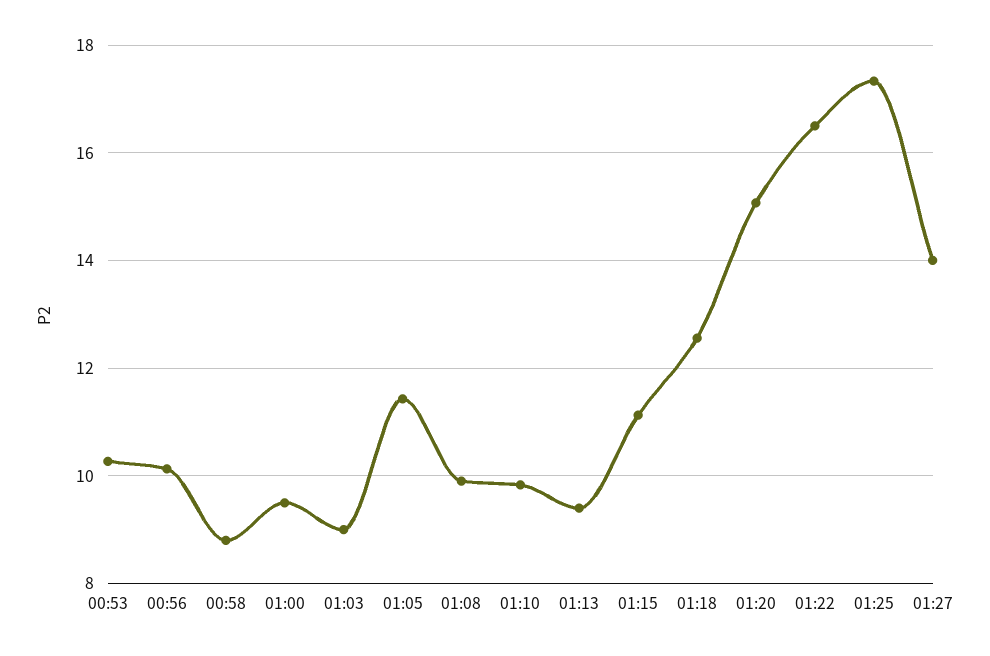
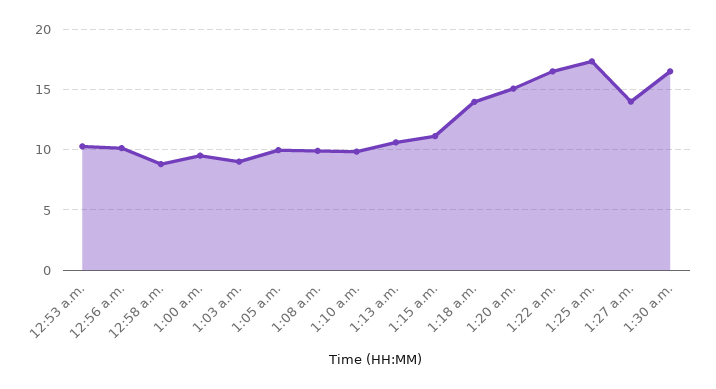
01:05: 11.4 -> 10
01:13: 9.4 -> 10.5
01:18: 12.6 -> 14
1:30 a.m.: none -> 16.5

